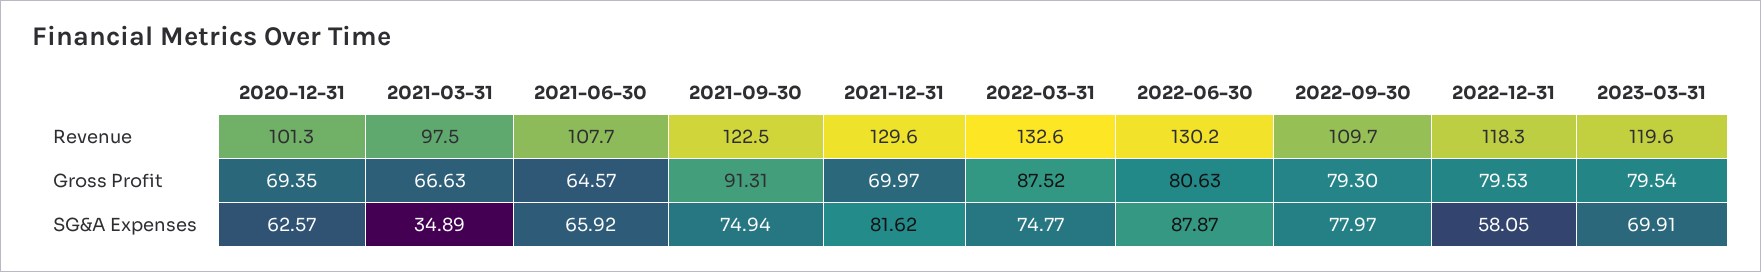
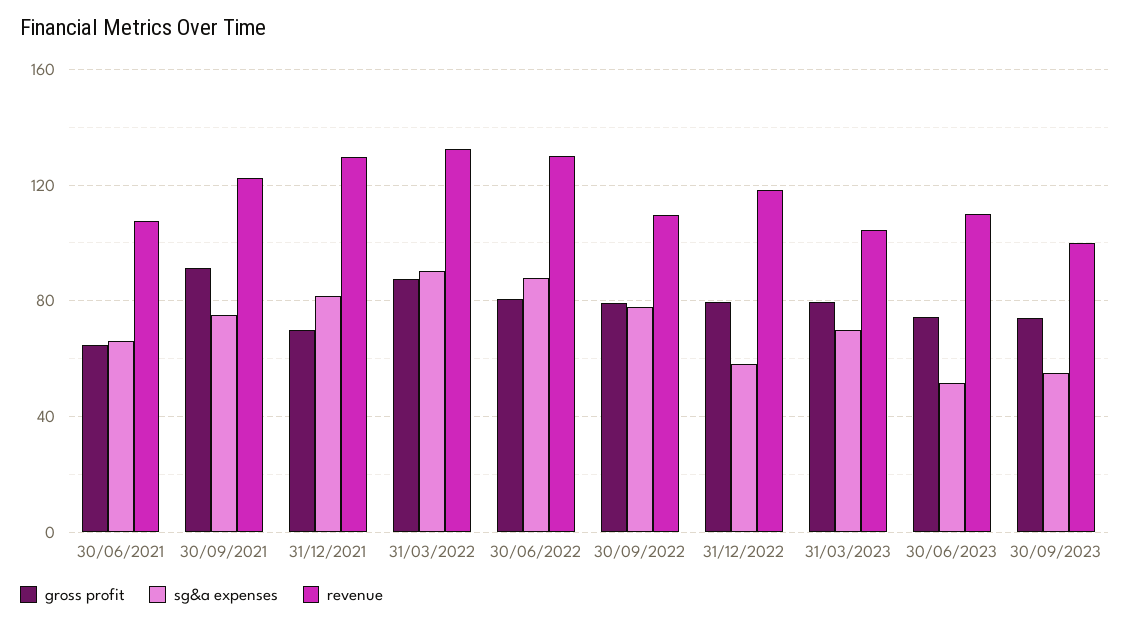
Revenue, 2020-12-31: 101.3 -> none
Revenue, 2021-03-31: 97.5 -> none
Revenue, 2023-03-31: 119.6 -> 105
Gross Profit, 2020-12-31: 69.35 -> none
Gross Profit, 2021-03-31: 66.63 -> none
SG&A Expenses, 2020-12-31: 62.57 -> none
SG&A Expenses, 2021-03-31: 34.89 -> none
SG&A Expenses, 2022-03-31: 74.77 -> 90
Gross Profit, 30/06/2023: none -> 75
SG&A Expenses, 30/06/2023: none -> 50
Revenue, 30/06/2023: none -> 110
Gross Profit, 30/09/2023: none -> 75
SG&A Expenses, 30/09/2023: none -> 55
Revenue, 30/09/2023: none -> 100

